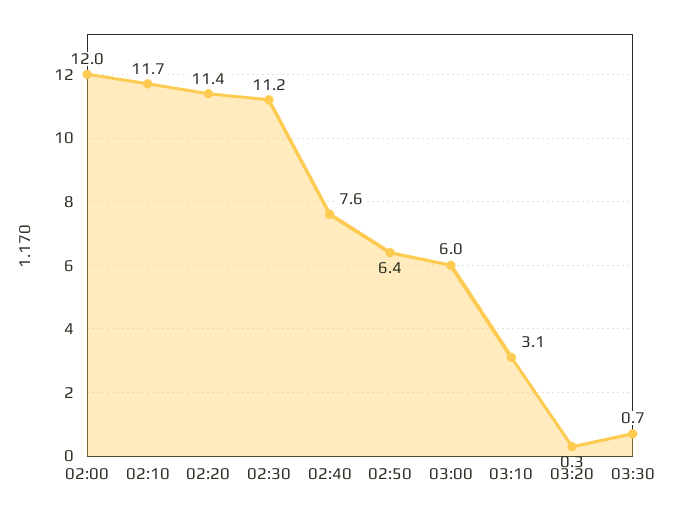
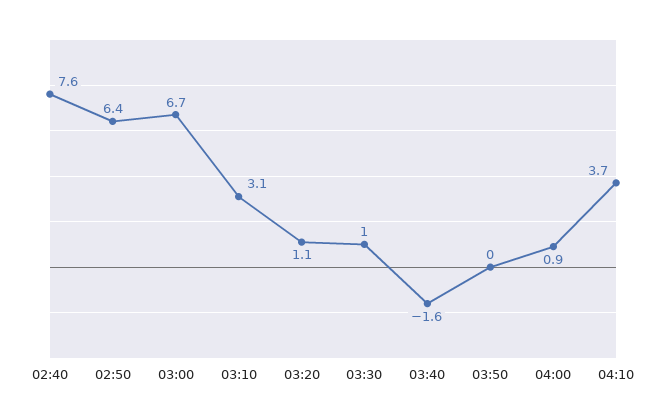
02:00: 12 -> none
02:10: 11.7 -> none
02:20: 11.4 -> none
02:30: 11.2 -> none
03:00: 6 -> 6.7
03:20: 0.3 -> 1.1
03:30: 0.7 -> 1
03:40: none -> -1.6
03:50: none -> 0
04:00: none -> 0.9
04:10: none -> 3.7

